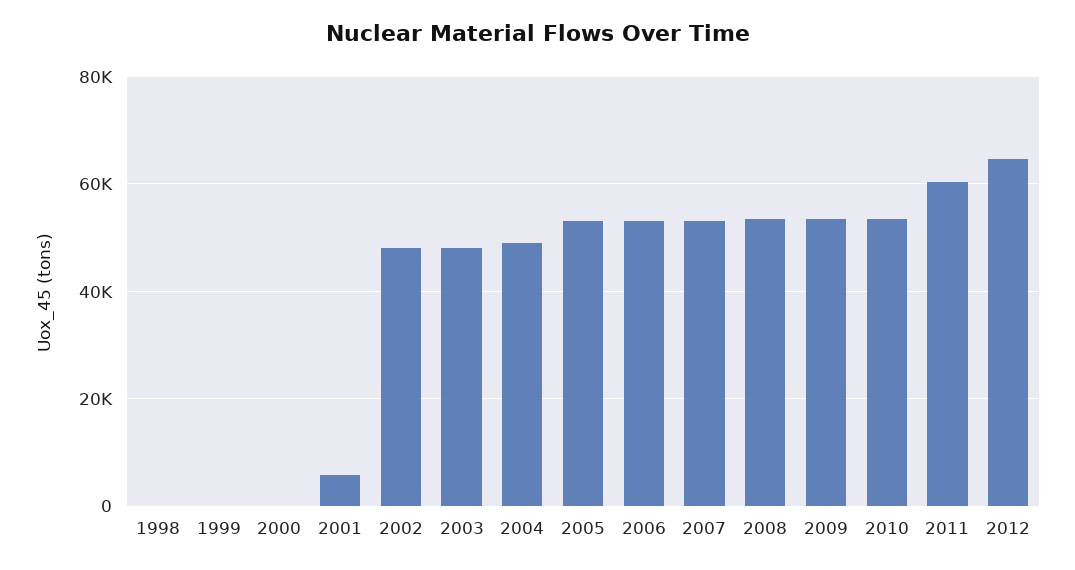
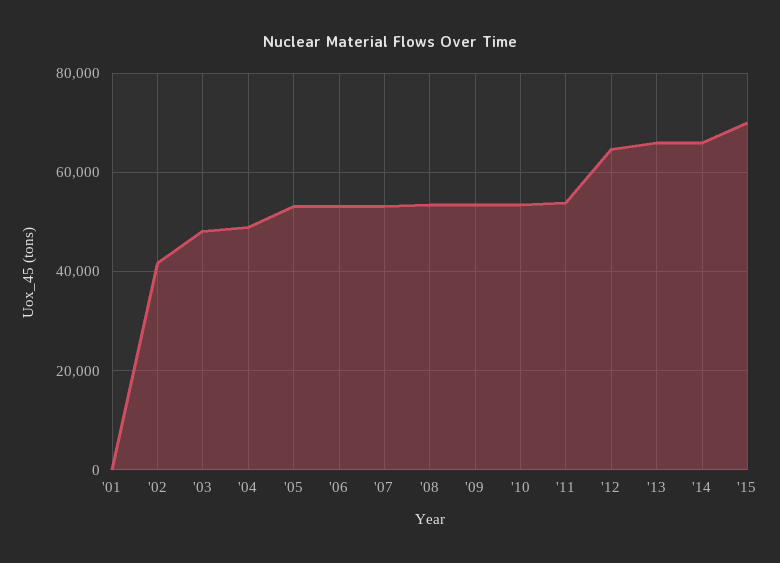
1998: 0 -> none
1999: 0 -> none
2000: 0 -> none
2001: 6000 -> 0
2002: 48000 -> 42000
2011: 60000 -> 54000
'13: none -> 66000
'14: none -> 66000
'15: none -> 70000

